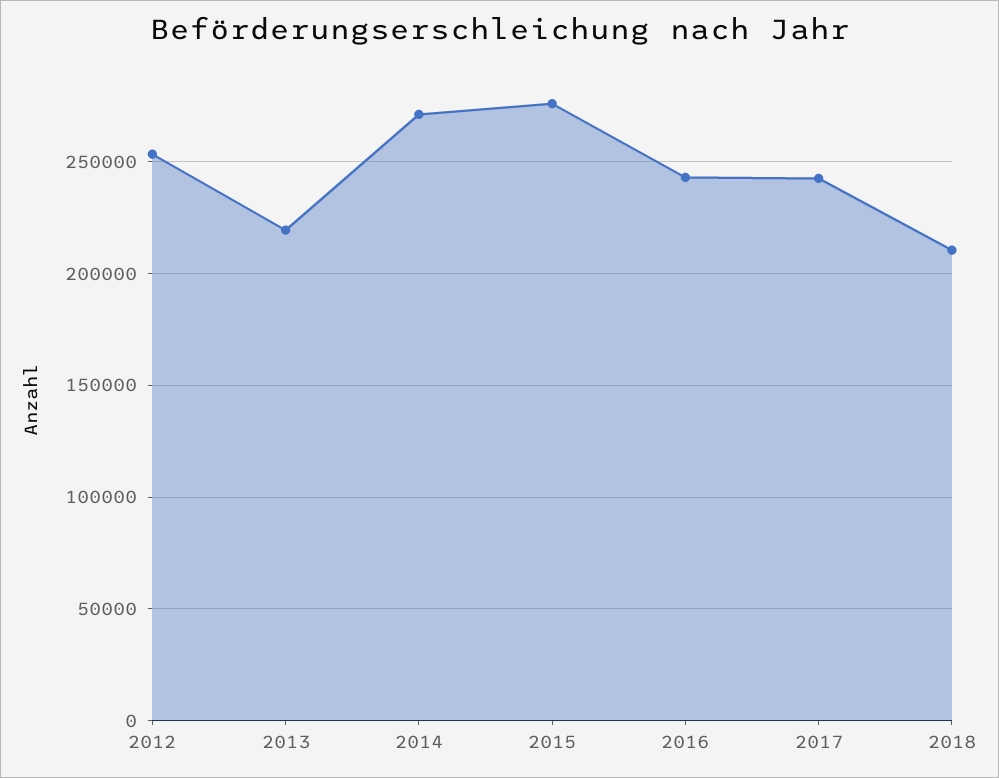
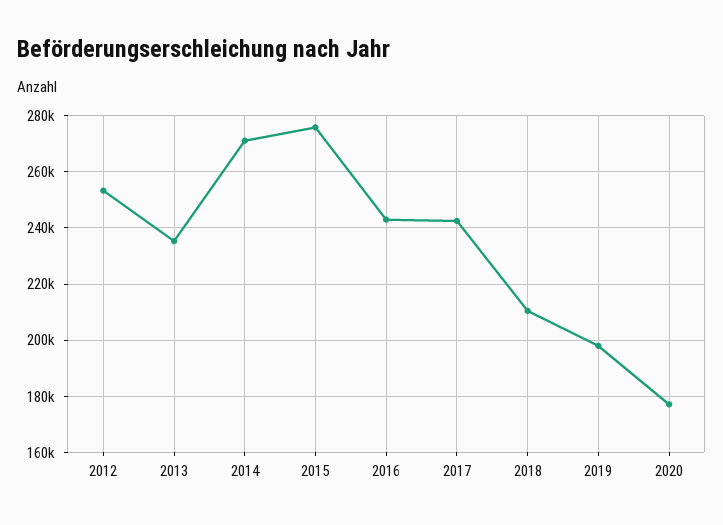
2013: 220000 -> 235000
2019: none -> 197500
2020: none -> 177500

